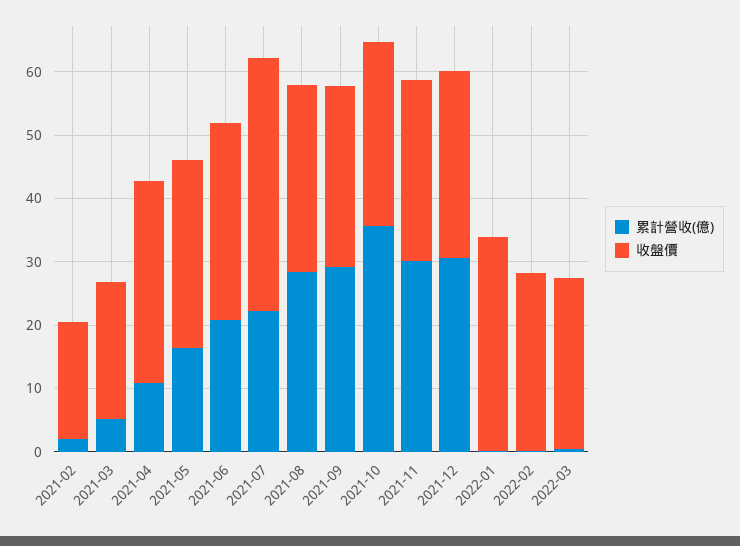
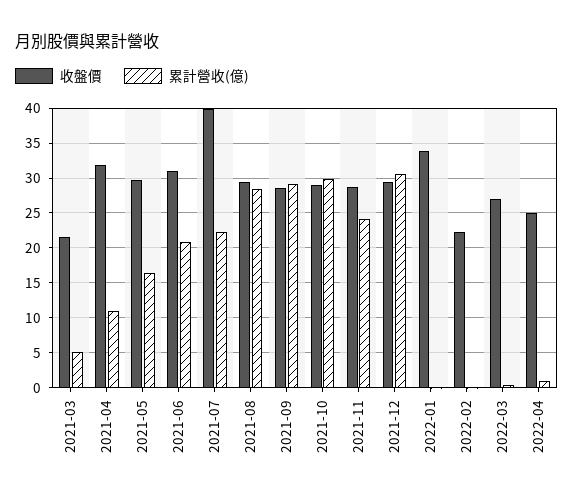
累計營收(億), 2021-02: 2 -> none
收盤價, 2021-02: 18 -> none
累計營收(億), 2021-10: 36 -> 30
累計營收(億), 2021-11: 30 -> 24
收盤價, 2022-02: 28 -> 22
收盤價, 2022-04: none -> 25
累計營收(億), 2022-04: none -> 1

